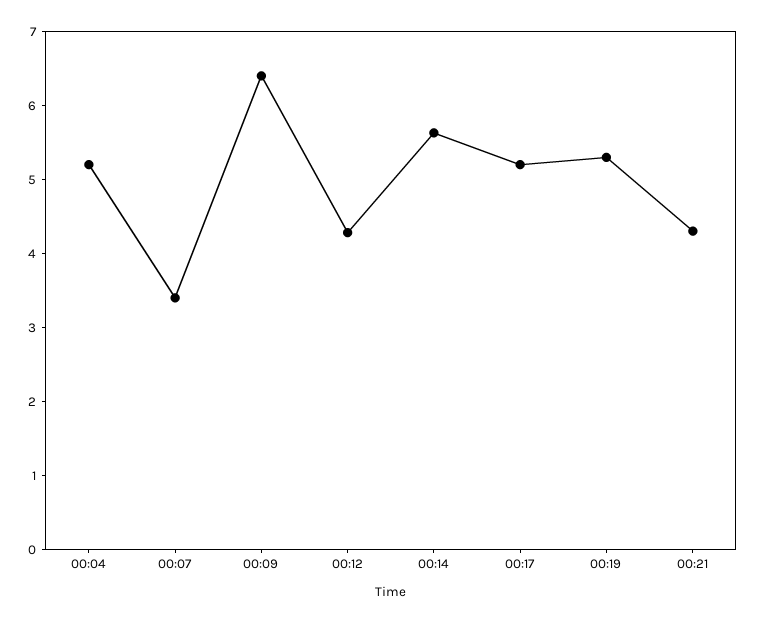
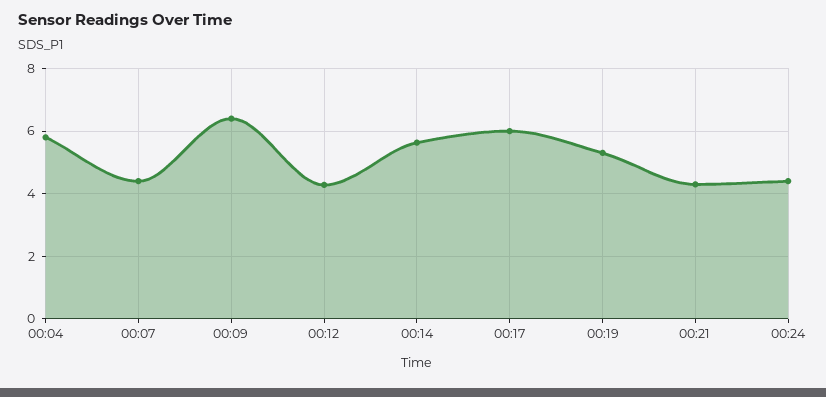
00:04: 5.2 -> 5.8
00:07: 3.4 -> 4.4
00:17: 5.2 -> 6
00:24: none -> 4.4

